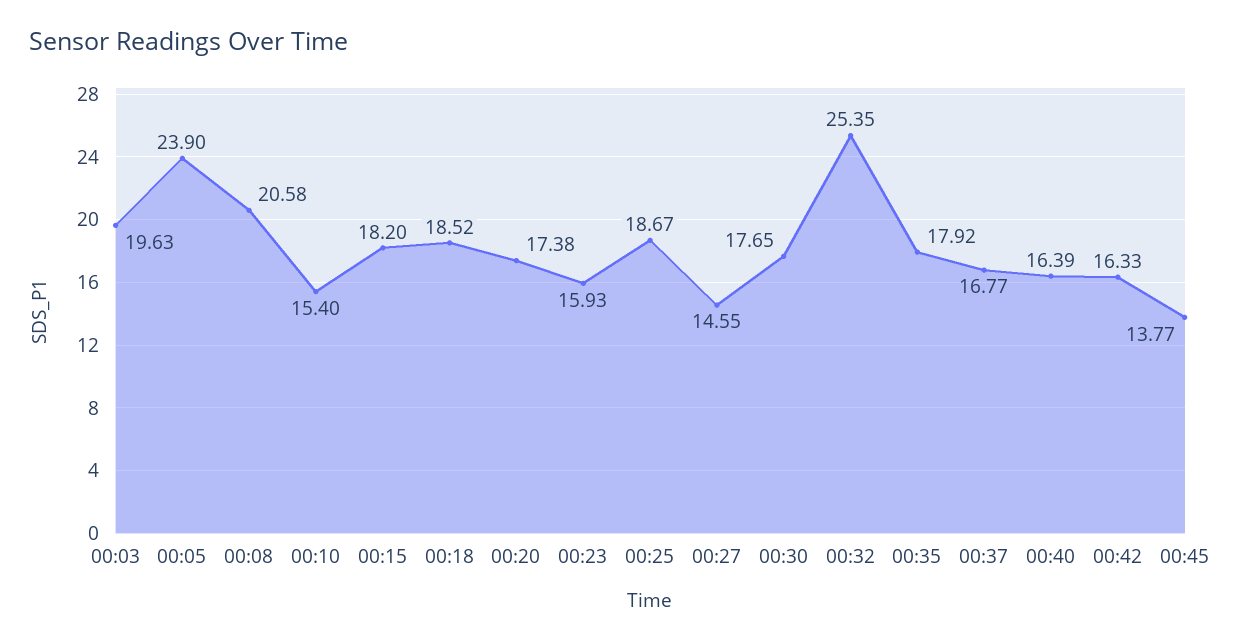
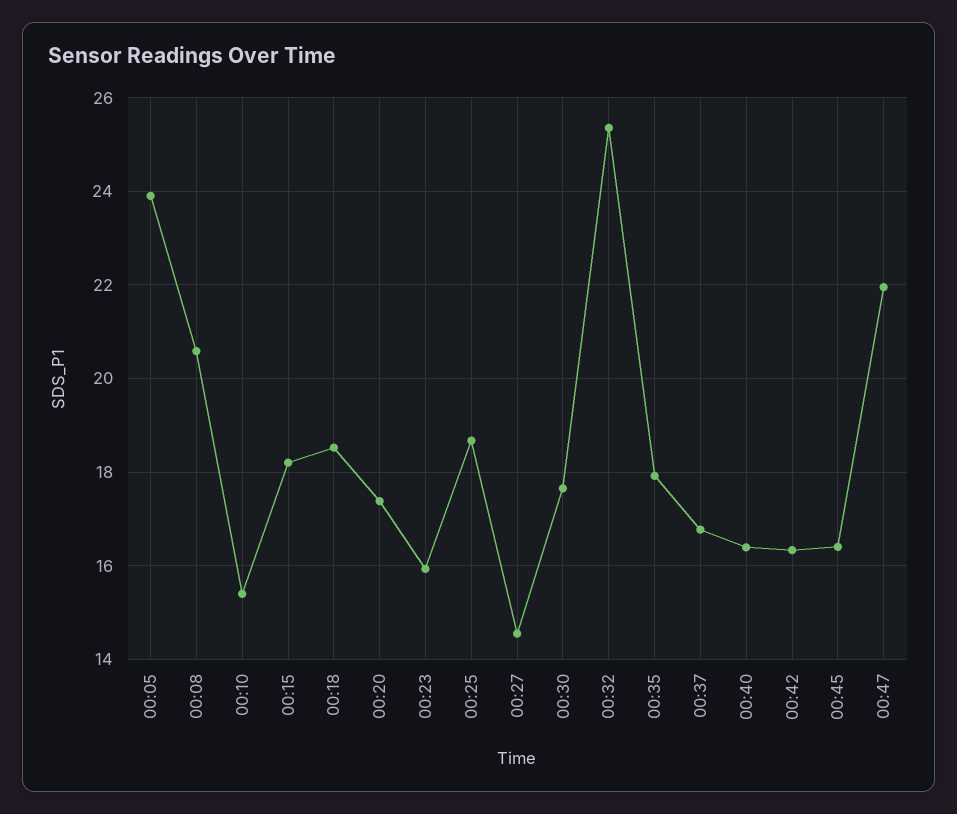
00:03: 19.63 -> none
00:45: 13.77 -> 16.4
00:47: none -> 22

